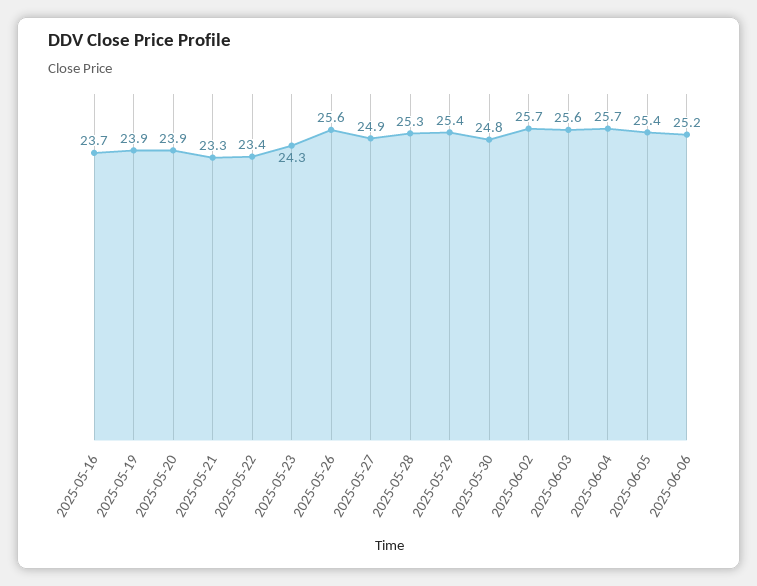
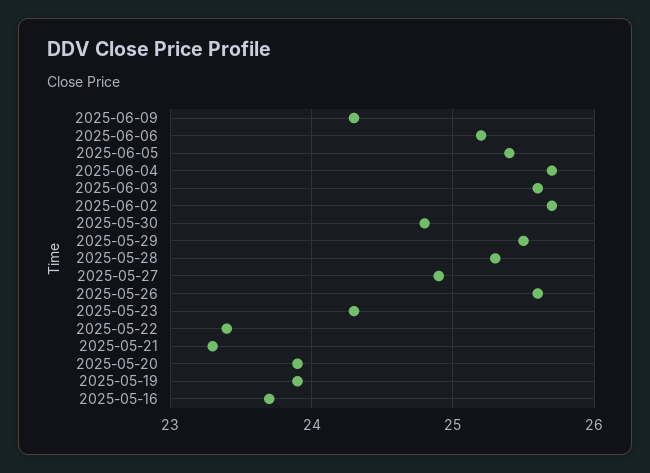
2025-05-29: 25.4 -> 25.5
2025-06-09: none -> 24.3

